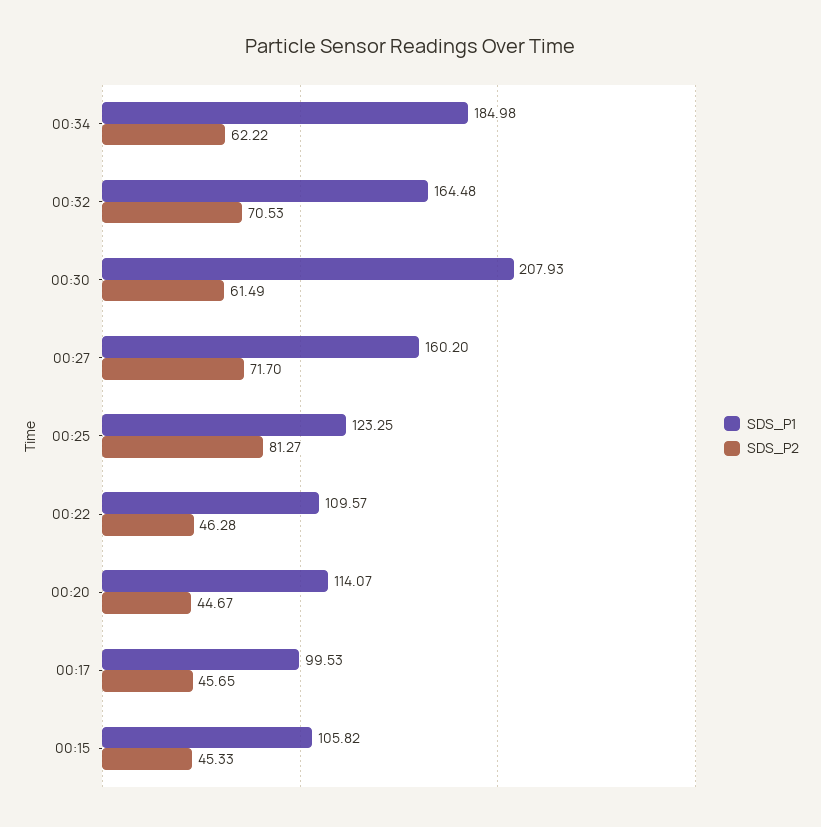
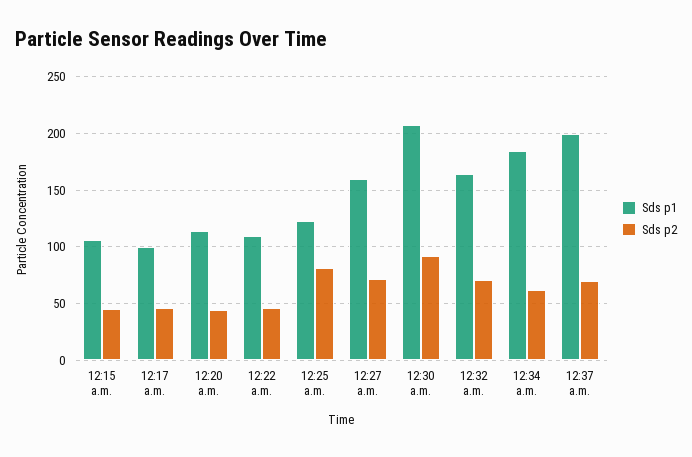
SDS_P2, 00:30: 61.49 -> 90
SDS_P1, 12:37 a.m.: none -> 200
SDS_P2, 12:37 a.m.: none -> 70

